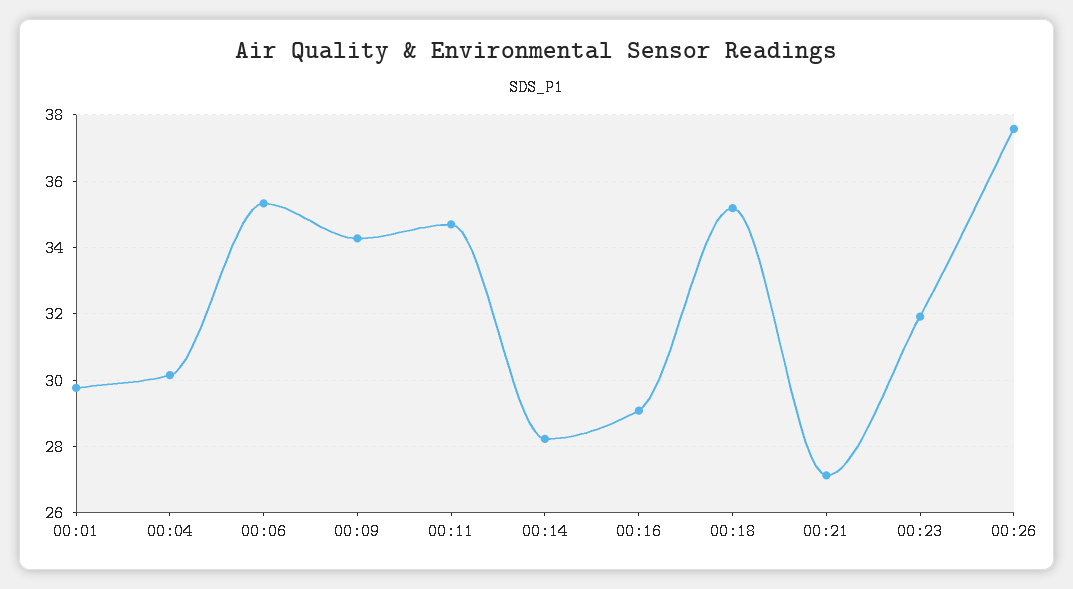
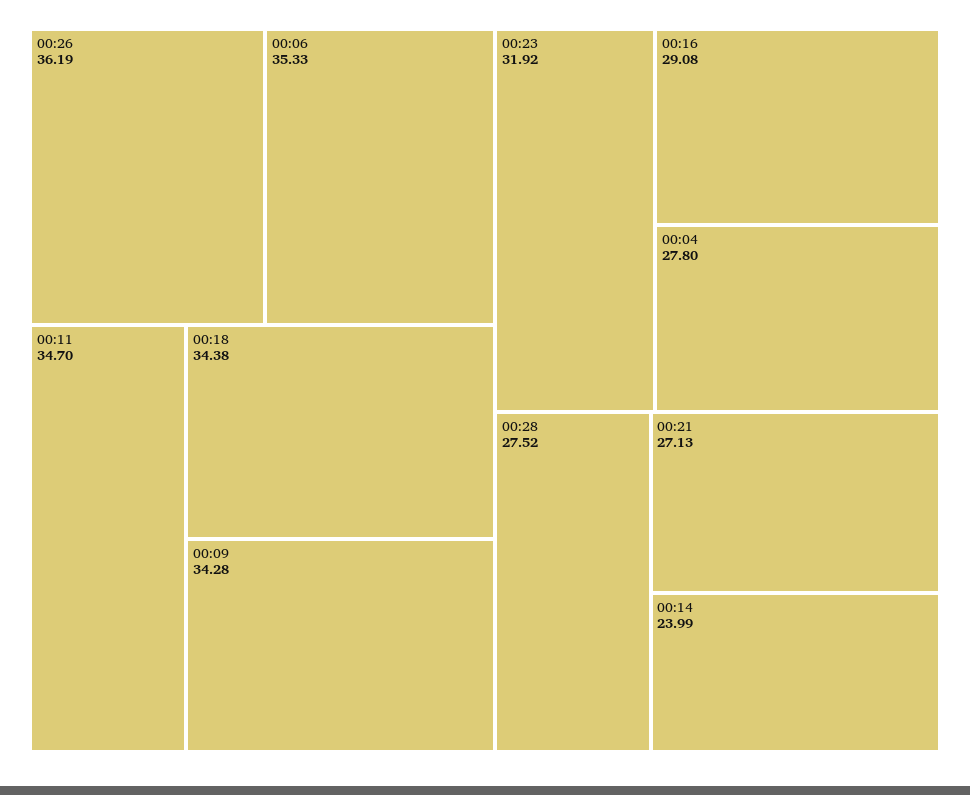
00:01: 29.8 -> none
00:04: 30.2 -> 27.8
00:14: 28.2 -> 23.99
00:18: 35.2 -> 34.38
00:26: 37.6 -> 36.19
00:28: none -> 27.52

